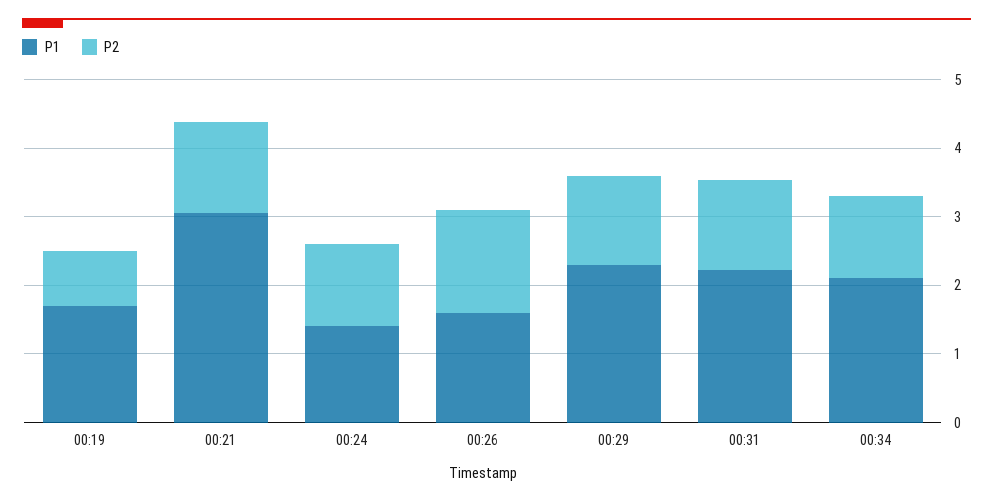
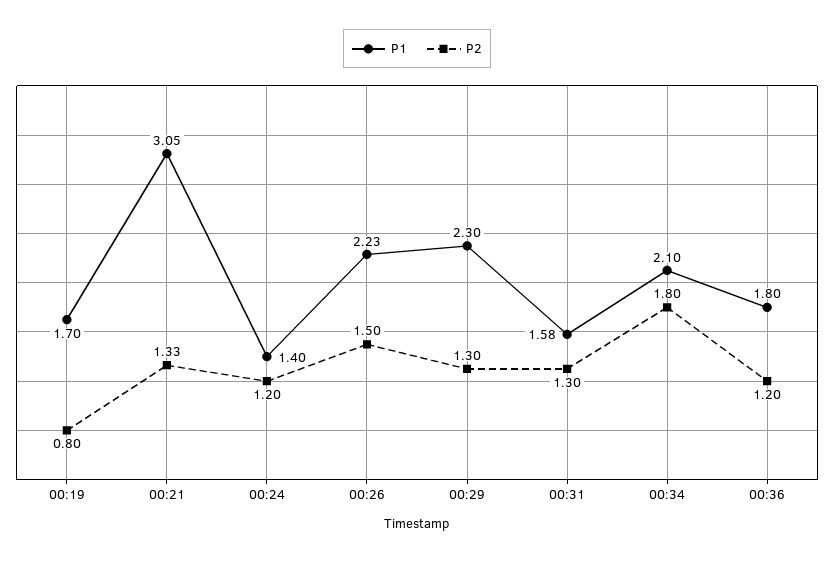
P1, 00:26: 1.6 -> 2.23
P1, 00:31: 2.2 -> 1.58
P2, 00:34: 1.2 -> 1.8
P1, 00:36: none -> 1.8
P2, 00:36: none -> 1.2

